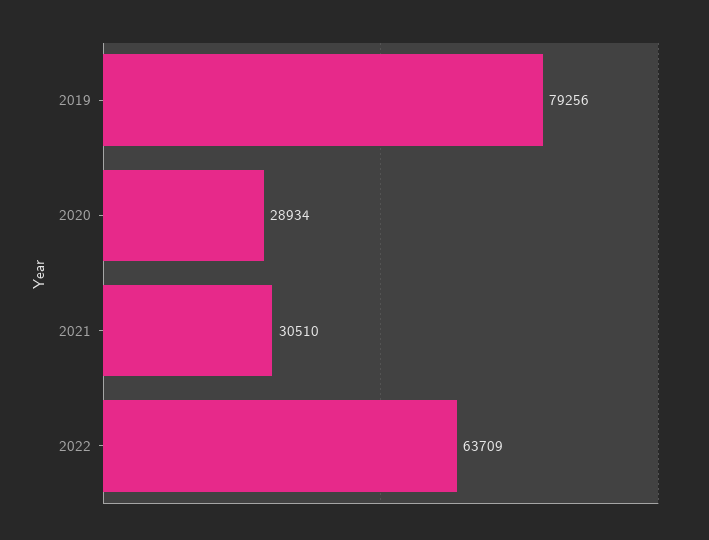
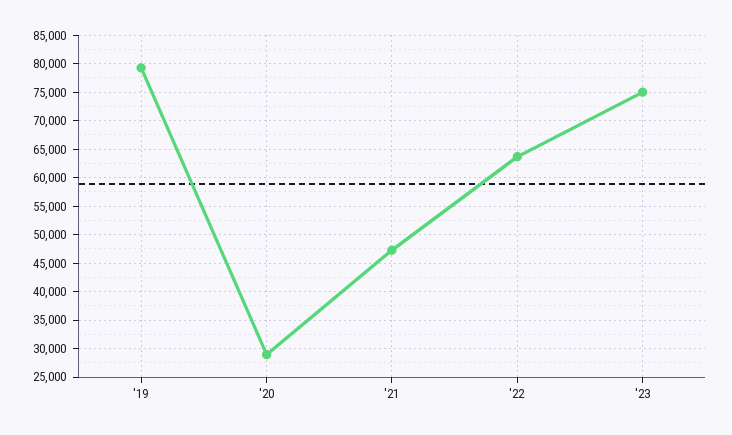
2021: 30510 -> 47500
'23: none -> 75000

